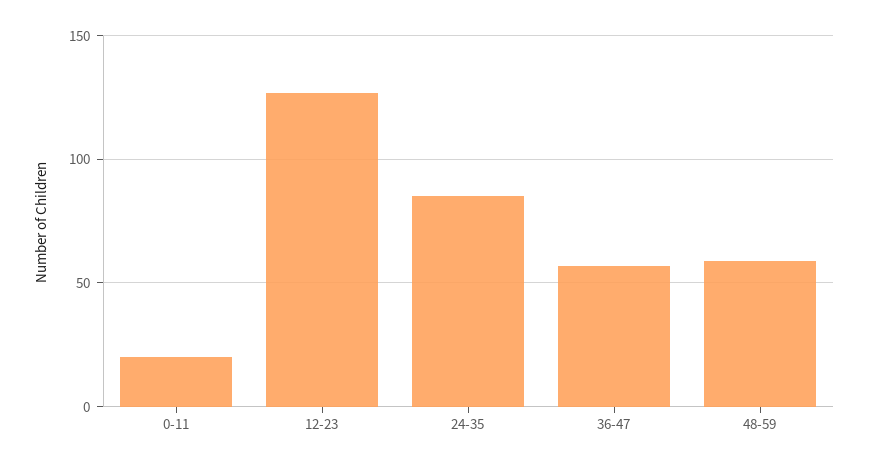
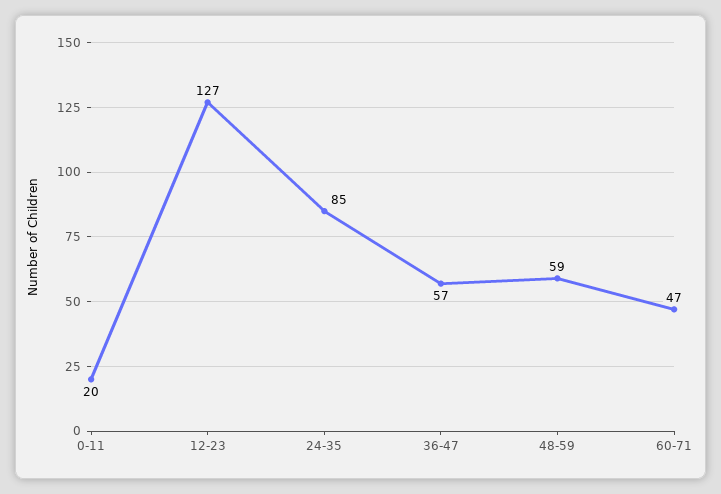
60-71: none -> 47

